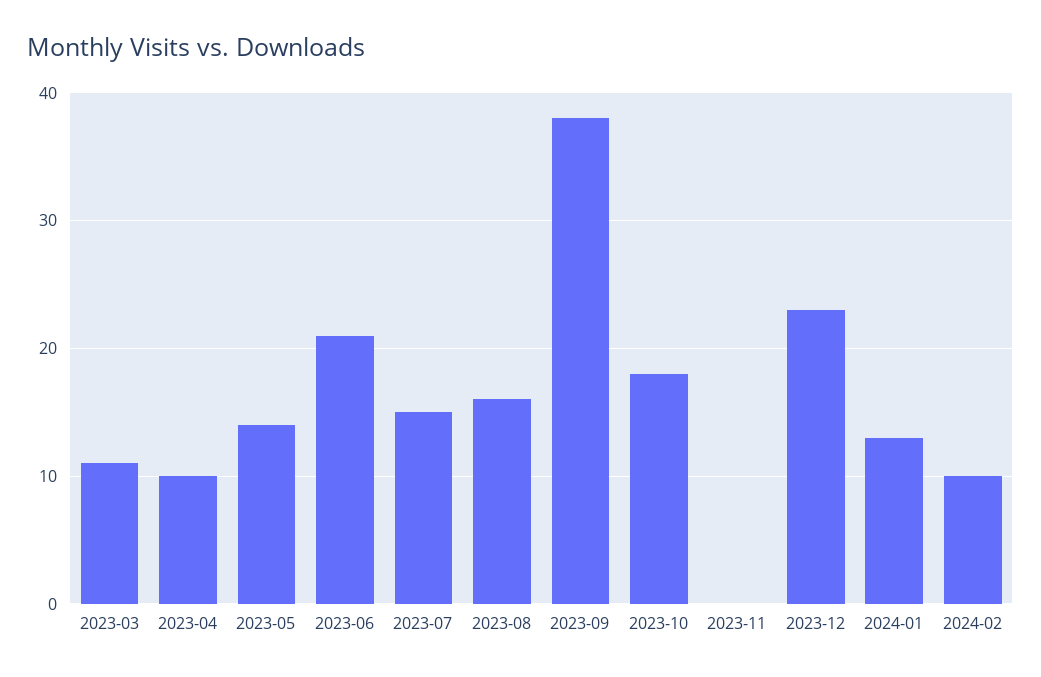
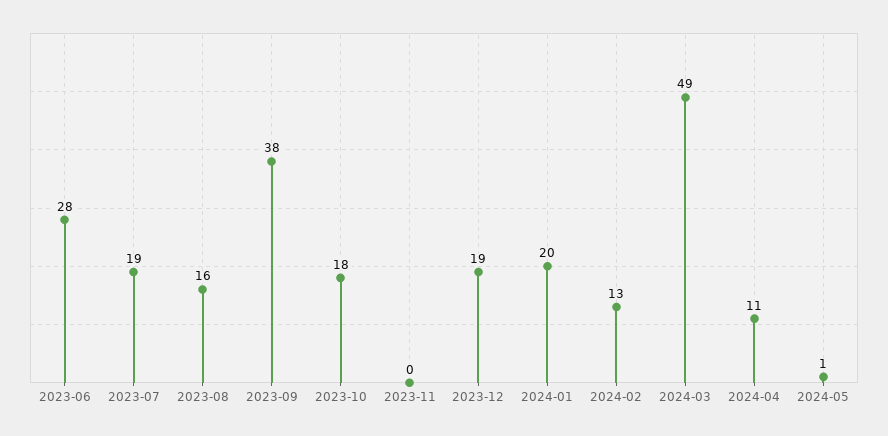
2023-03: 11 -> none
2023-04: 10 -> none
2023-05: 14 -> none
2023-06: 21 -> 28
2023-07: 15 -> 19
2023-12: 23 -> 19
2024-01: 13 -> 20
2024-02: 10 -> 13
2024-03: none -> 49
2024-04: none -> 11
2024-05: none -> 1

